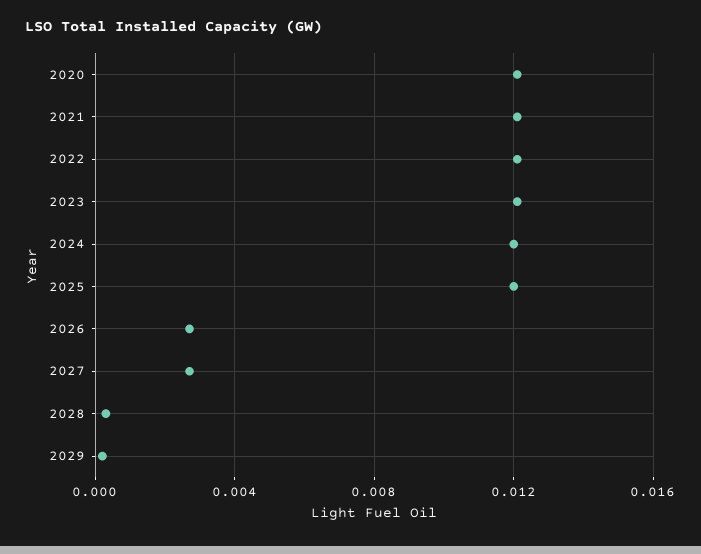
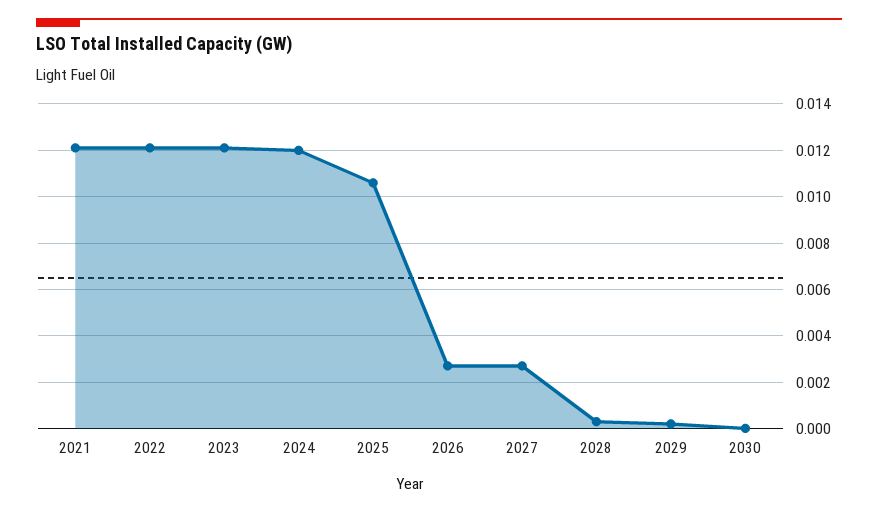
2020: 0.012 -> none
2025: 0.012 -> 0.0105
2030: none -> 0

